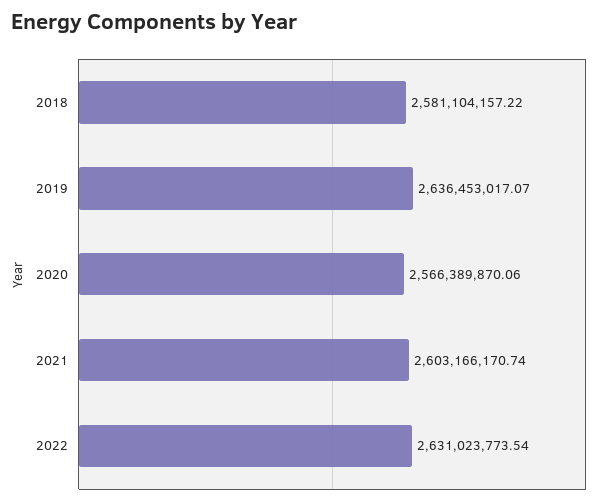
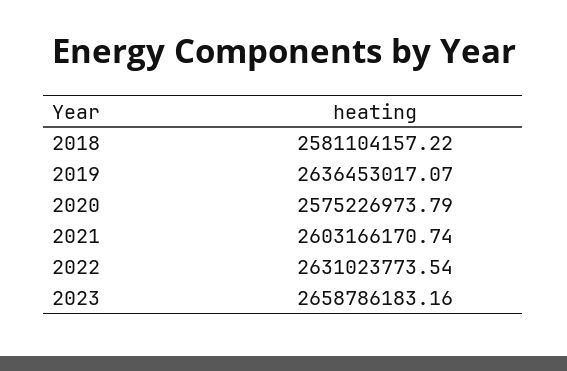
2020: 2566389870.06 -> 2575226973.79
2023: none -> 2658786183.16

